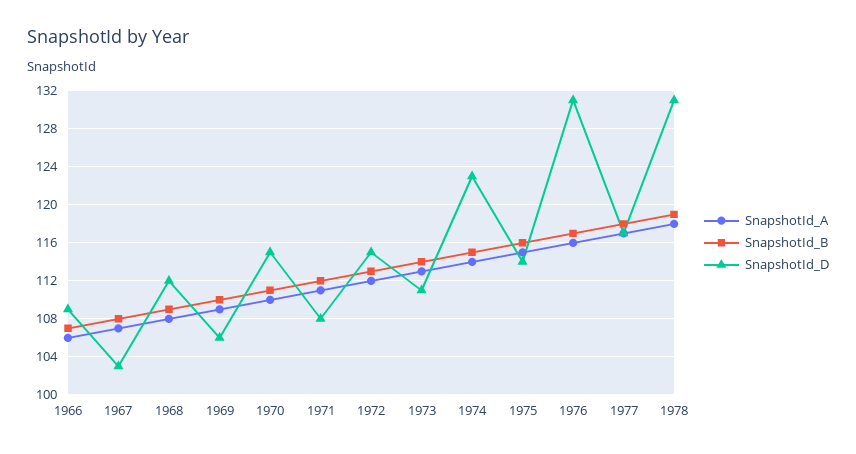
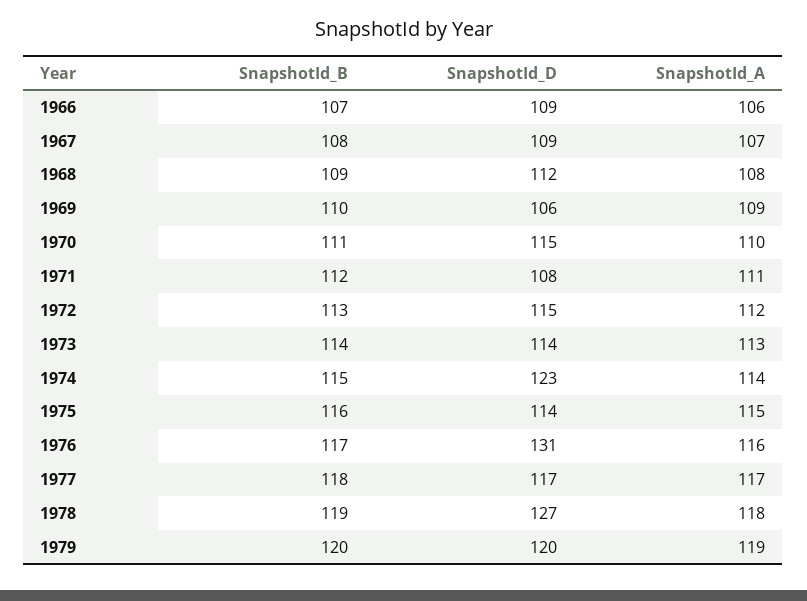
SnapshotId_D, 1967: 103 -> 109
SnapshotId_D, 1973: 111 -> 114
SnapshotId_D, 1978: 131 -> 127
SnapshotId_B, 1979: none -> 120
SnapshotId_D, 1979: none -> 120
SnapshotId_A, 1979: none -> 119

